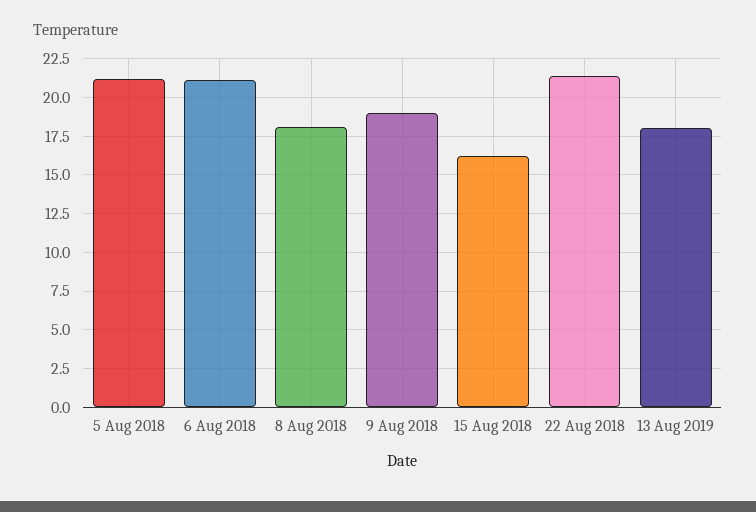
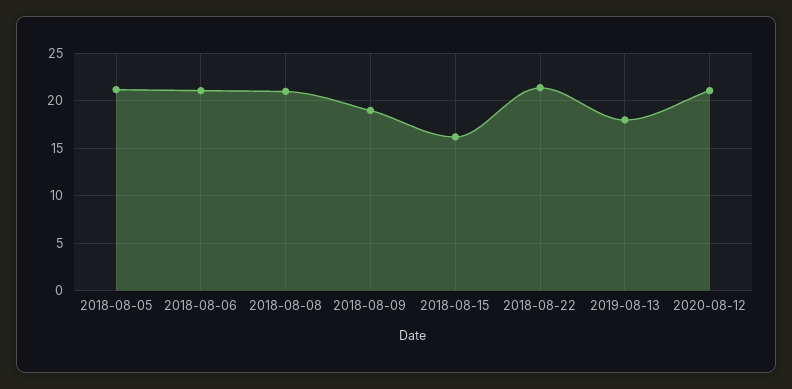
8 Aug 2018: 18 -> 21
2020-08-12: none -> 21

